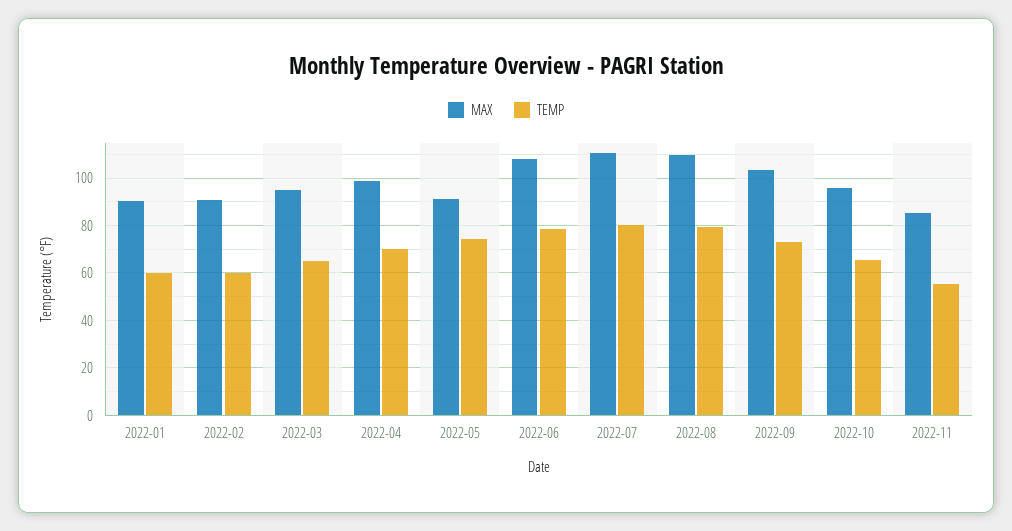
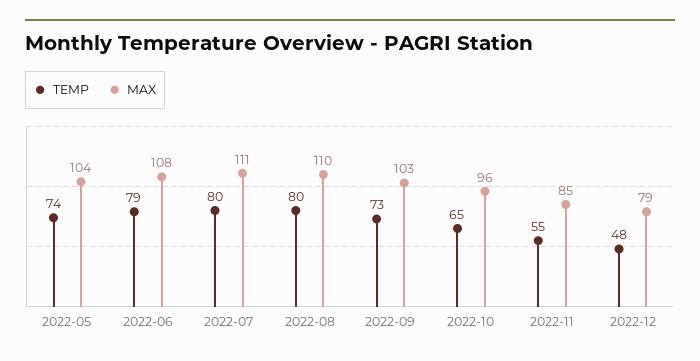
MAX, 2022-01: 90 -> none
TEMP, 2022-01: 60 -> none
MAX, 2022-02: 90 -> none
TEMP, 2022-02: 60 -> none
MAX, 2022-03: 95 -> none
TEMP, 2022-03: 65 -> none
MAX, 2022-04: 100 -> none
TEMP, 2022-04: 70 -> none
MAX, 2022-05: 90 -> 104
TEMP, 2022-12: none -> 48
MAX, 2022-12: none -> 79

